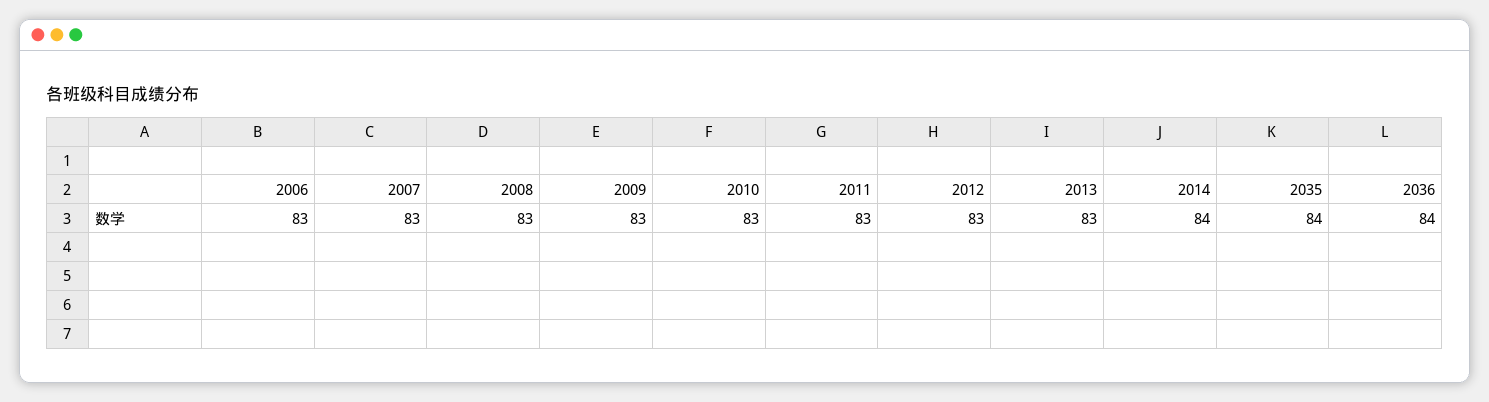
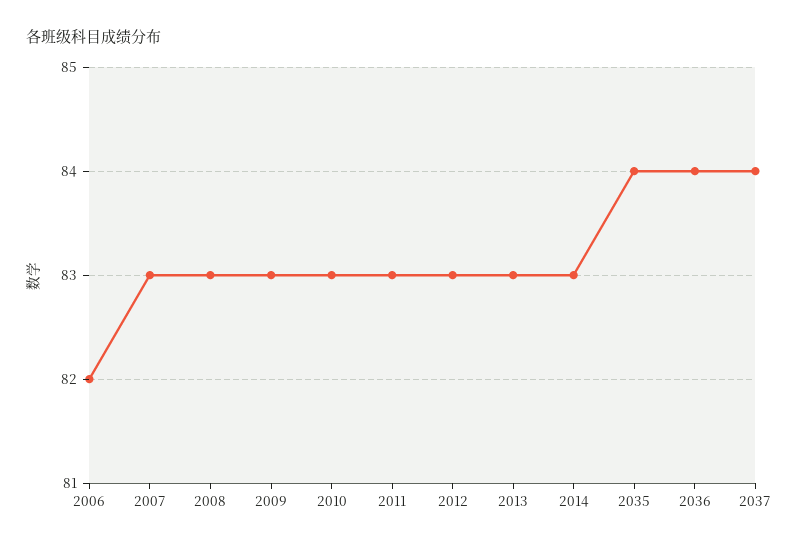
2006: 83 -> 82
2014: 84 -> 83
2037: none -> 84

